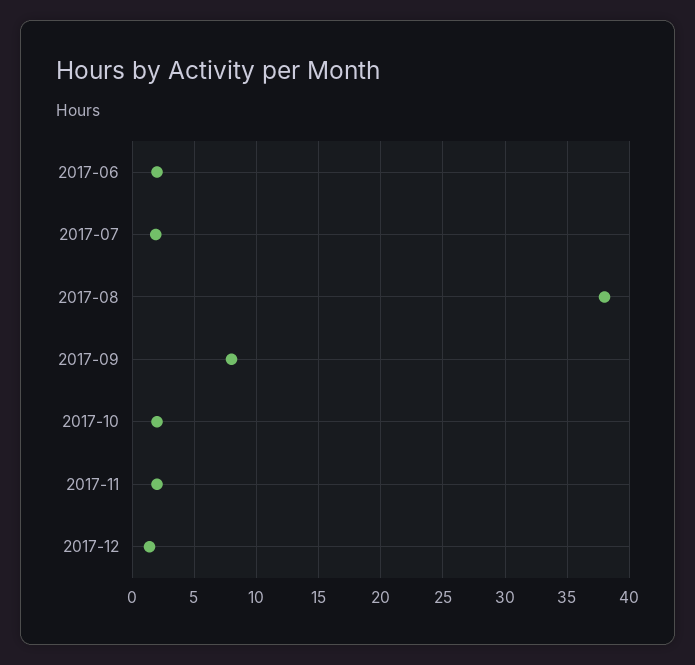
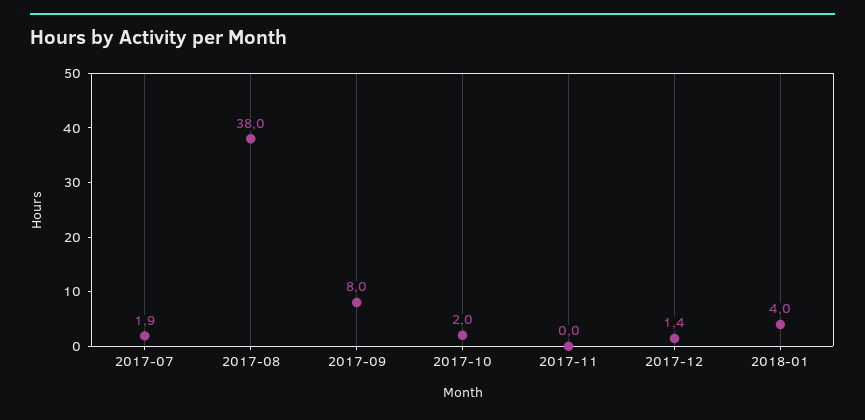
2017-06: 2 -> none
2017-11: 2 -> 0
2018-01: none -> 4

